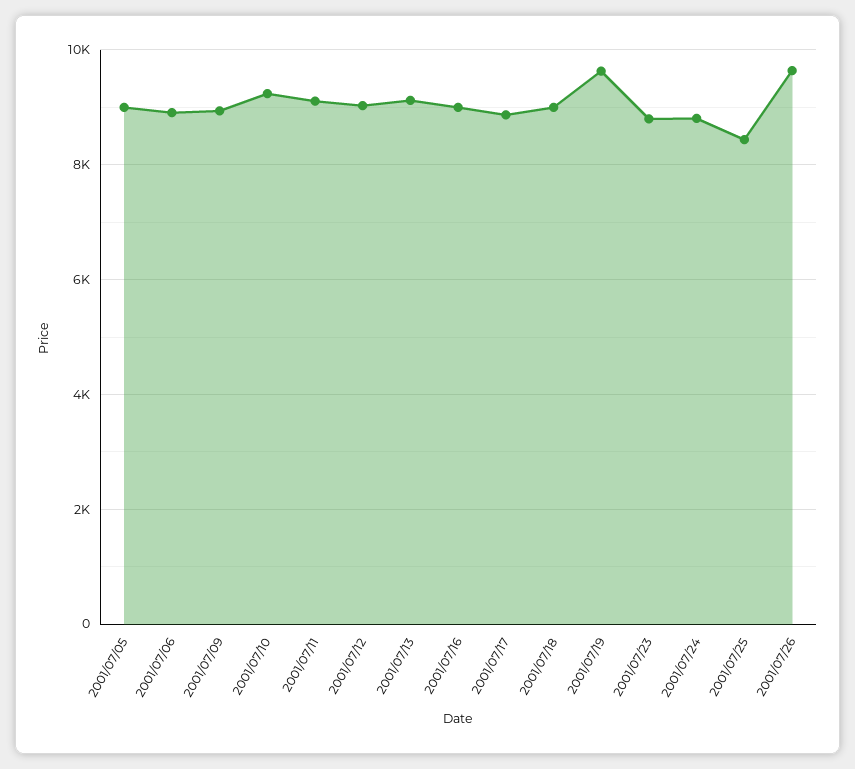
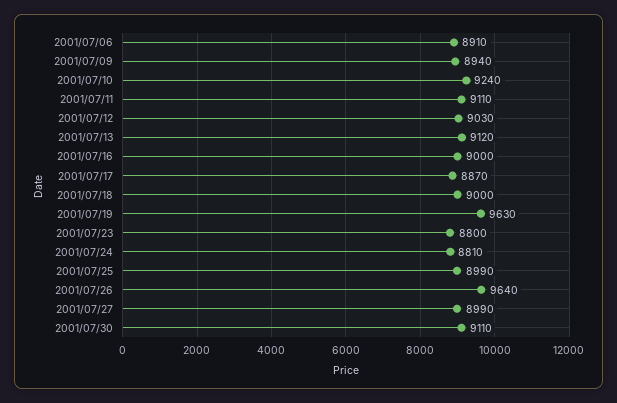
2001/07/05: 9000 -> none
2001/07/25: 8400 -> 8990
2001/07/27: none -> 8990
2001/07/30: none -> 9110

